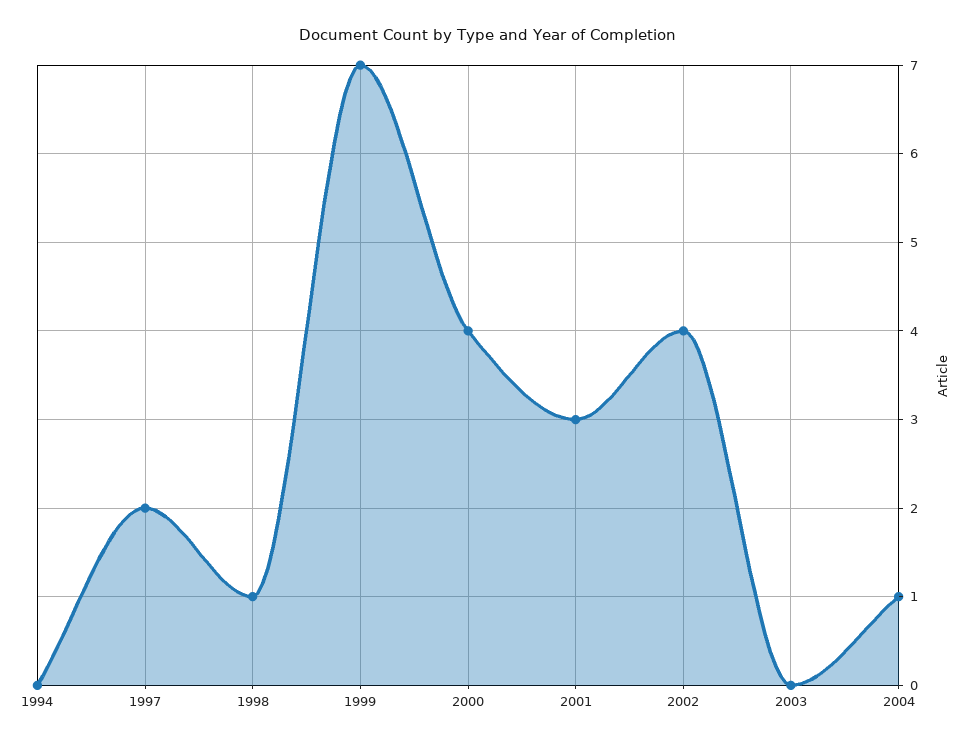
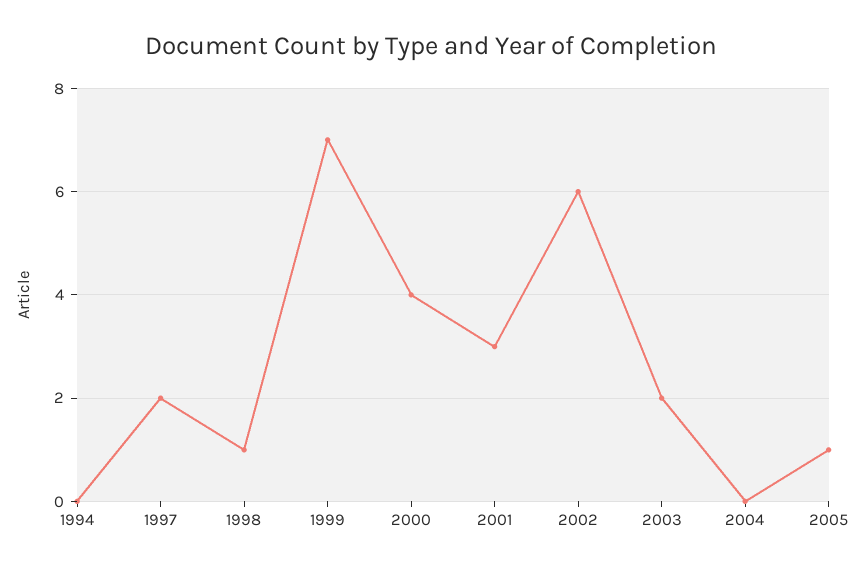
2002: 4 -> 6
2003: 0 -> 2
2004: 1 -> 0
2005: none -> 1

